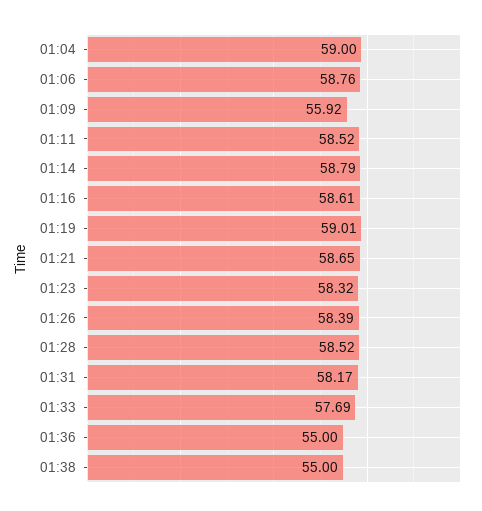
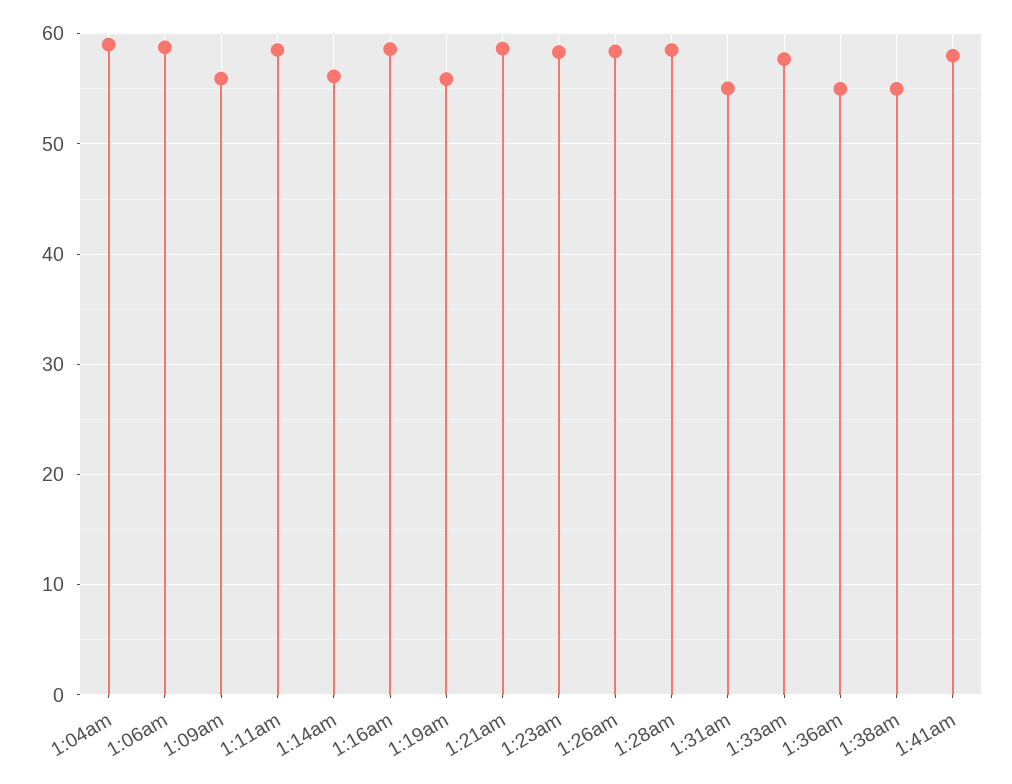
01:14: 58.79 -> 56
01:19: 59.01 -> 56
01:31: 58.17 -> 55
1:41am: none -> 58

